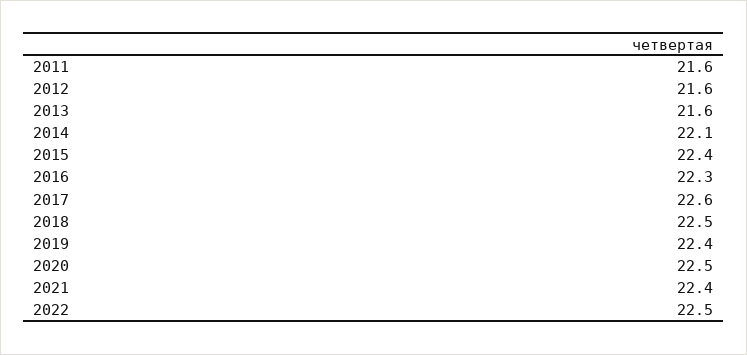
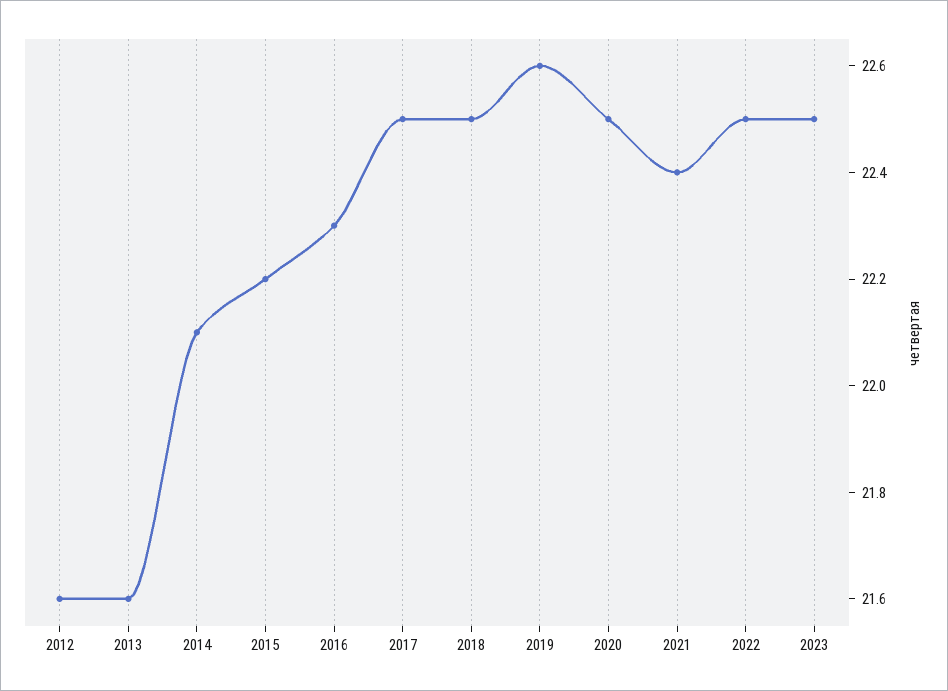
2011: 21.6 -> none
2015: 22.4 -> 22.2
2017: 22.6 -> 22.5
2019: 22.4 -> 22.6
2023: none -> 22.5

